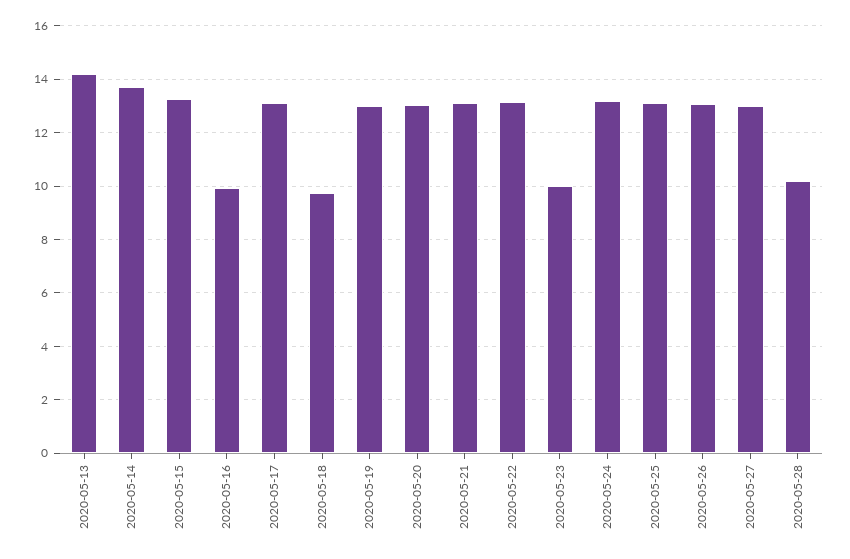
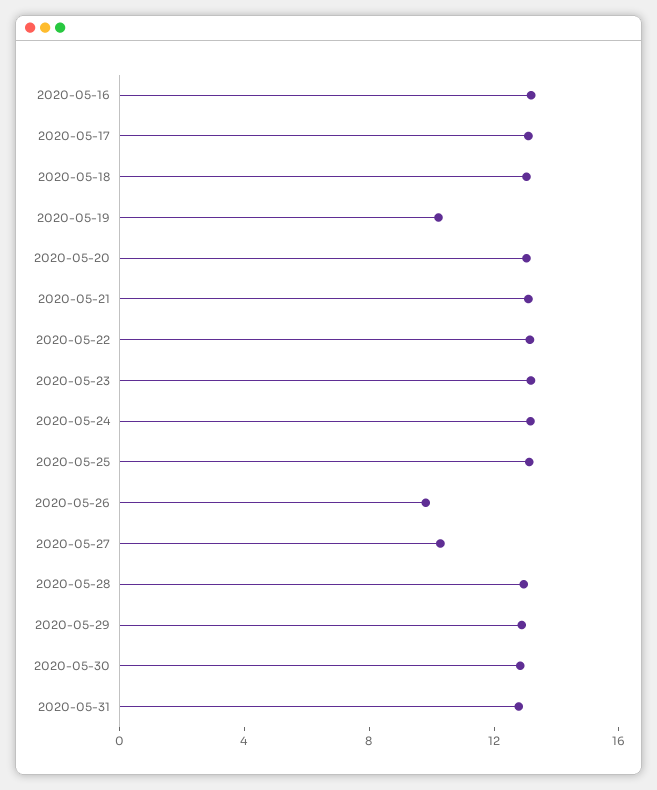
2020-05-13: 14.25 -> none
2020-05-14: 13.75 -> none
2020-05-15: 13.25 -> none
2020-05-16: 10 -> 13
2020-05-18: 9.75 -> 13
2020-05-19: 13 -> 10
2020-05-23: 10 -> 13
2020-05-26: 13 -> 10
2020-05-27: 13 -> 10
2020-05-28: 10.25 -> 13
2020-05-29: none -> 13
2020-05-30: none -> 13
2020-05-31: none -> 13

